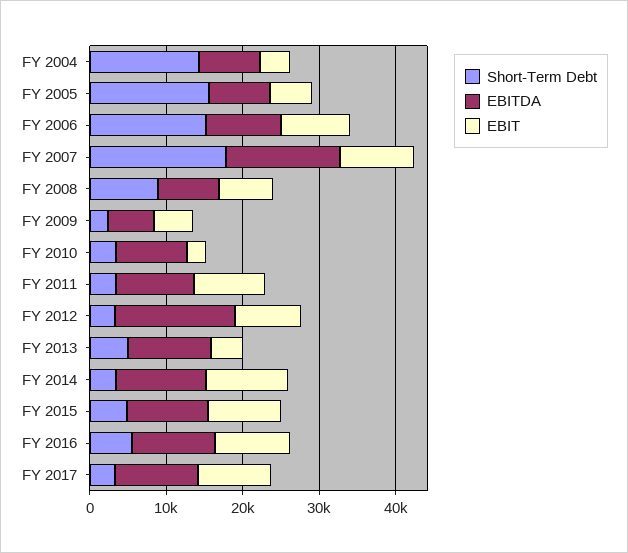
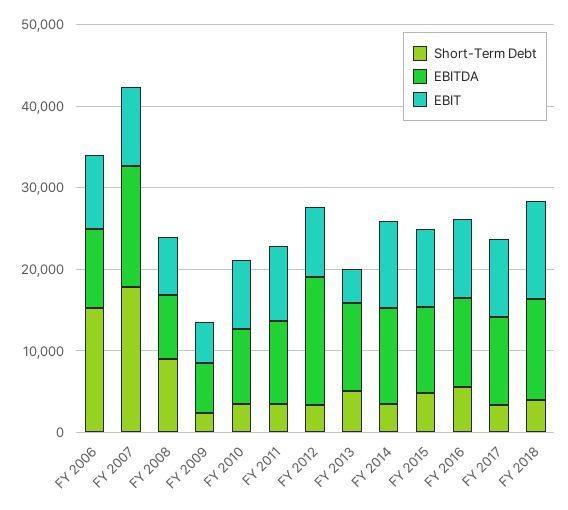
Short-Term Debt, FY 2004: 14000 -> none
EBITDA, FY 2004: 8000 -> none
EBIT, FY 2004: 4000 -> none
Short-Term Debt, FY 2005: 16000 -> none
EBITDA, FY 2005: 8000 -> none
EBIT, FY 2005: 6000 -> none
EBIT, FY 2010: 2000 -> 8000
Short-Term Debt, FY 2018: none -> 4000
EBITDA, FY 2018: none -> 12000
EBIT, FY 2018: none -> 12000

